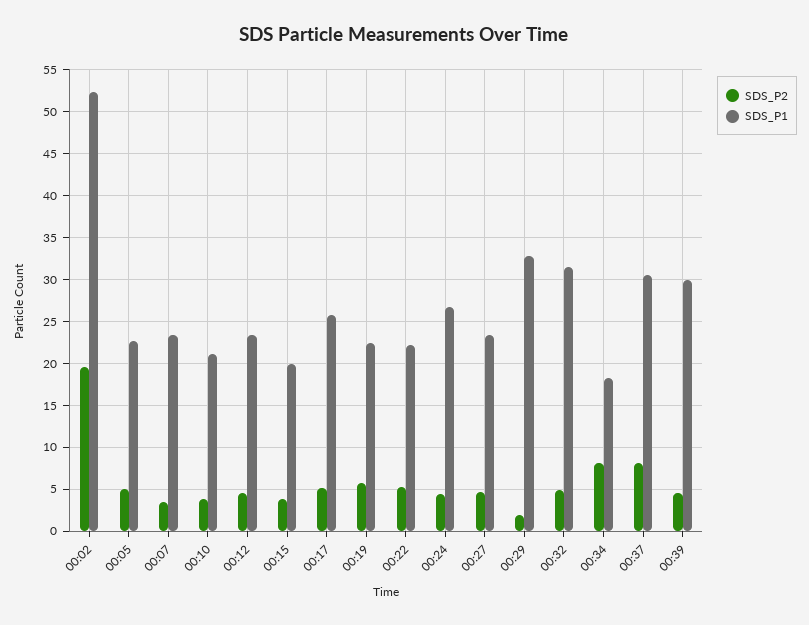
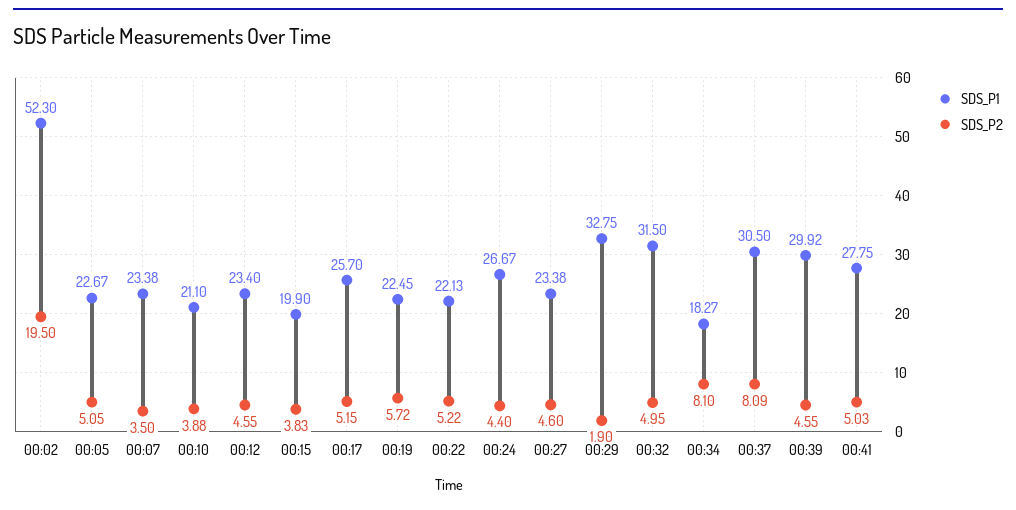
SDS_P1, 00:41: none -> 27.75
SDS_P2, 00:41: none -> 5.03

